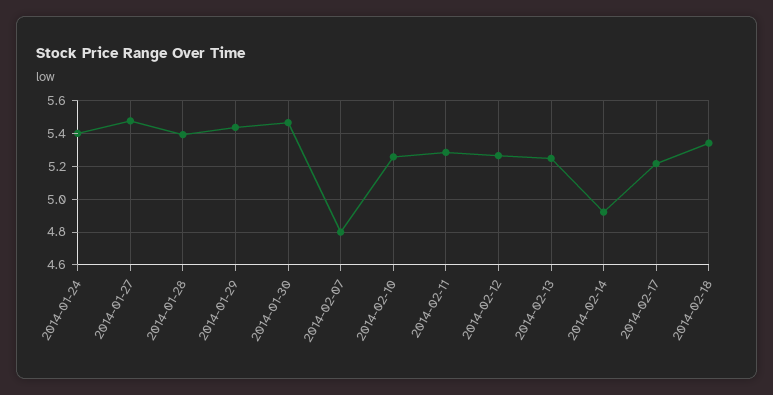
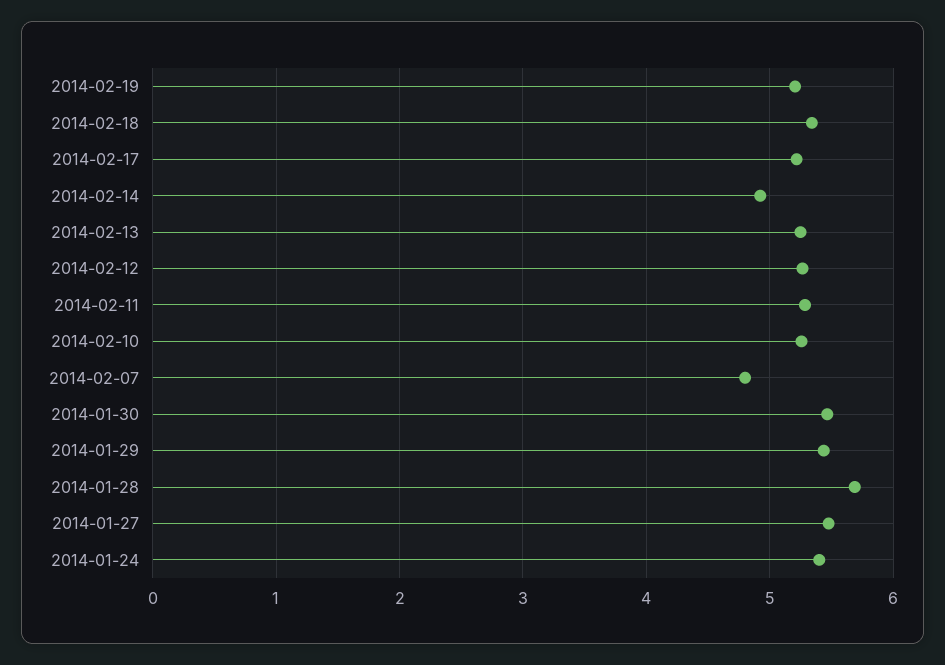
2014-01-28: 5.4 -> 5.7
2014-02-19: none -> 5.2

